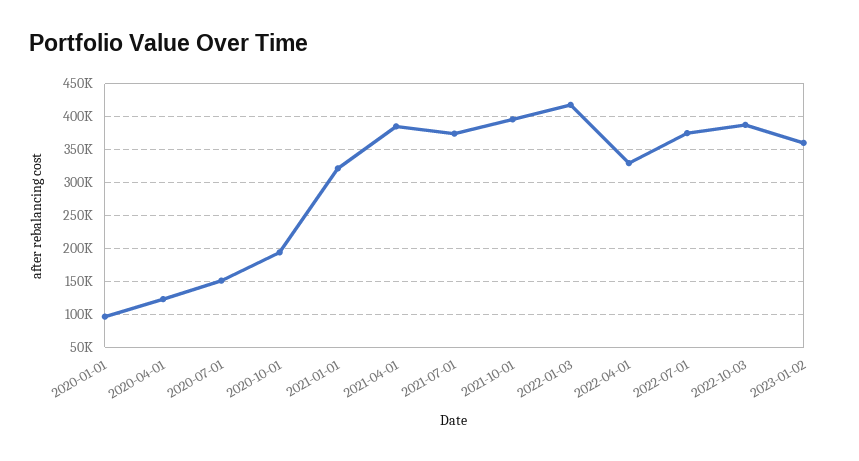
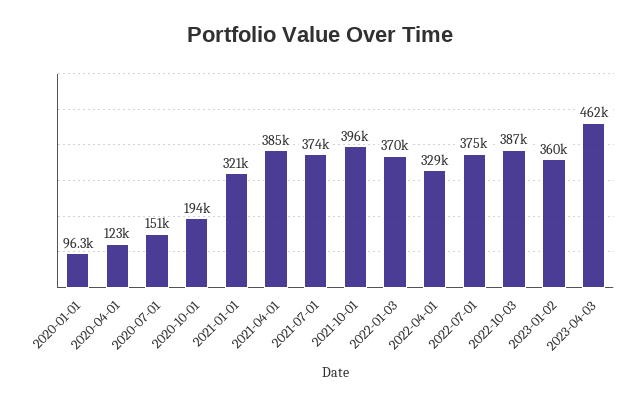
2022-01-03: 420000 -> 370000
2023-04-03: none -> 462000

